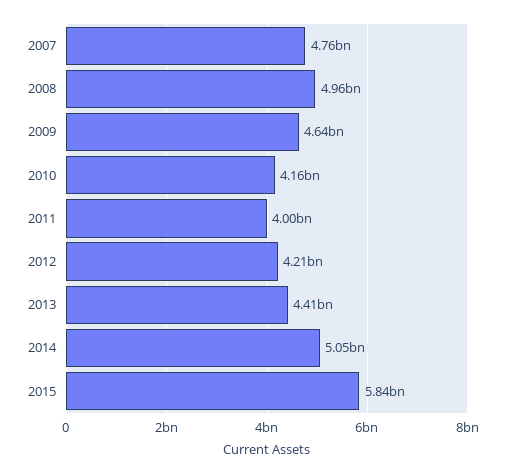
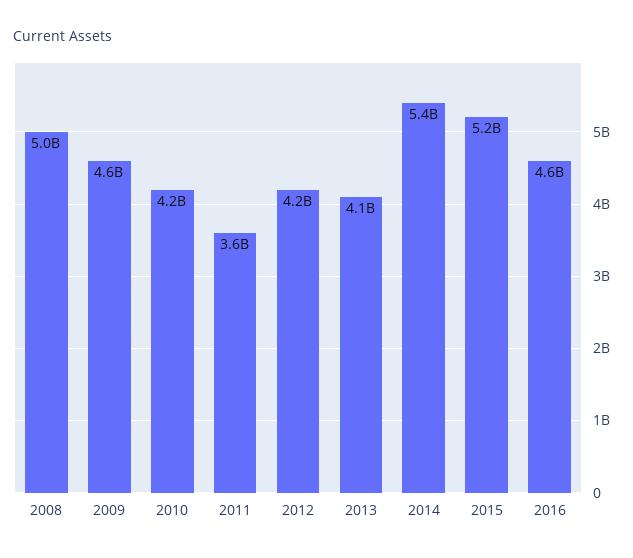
2007: 4760000000 -> none
2011: 4000000000 -> 3600000000
2013: 4410000000 -> 4100000000
2014: 5050000000 -> 5400000000
2015: 5840000000 -> 5200000000
2016: none -> 4600000000

